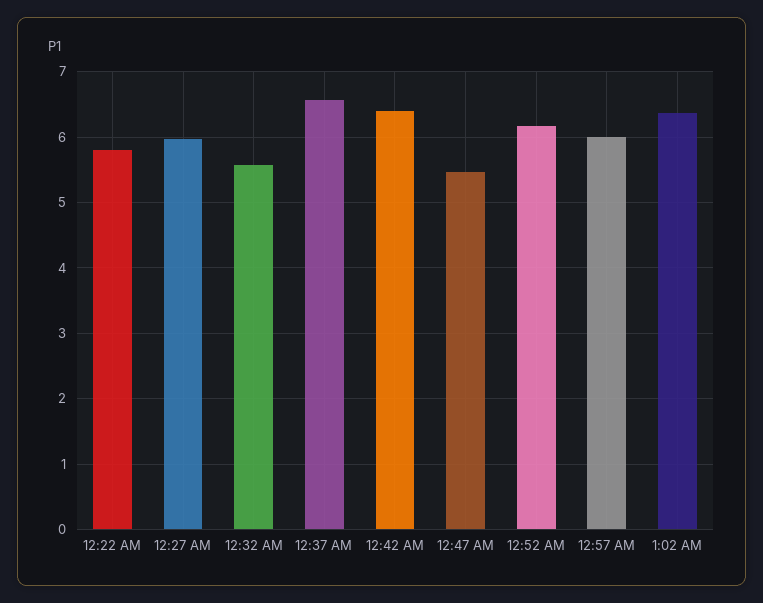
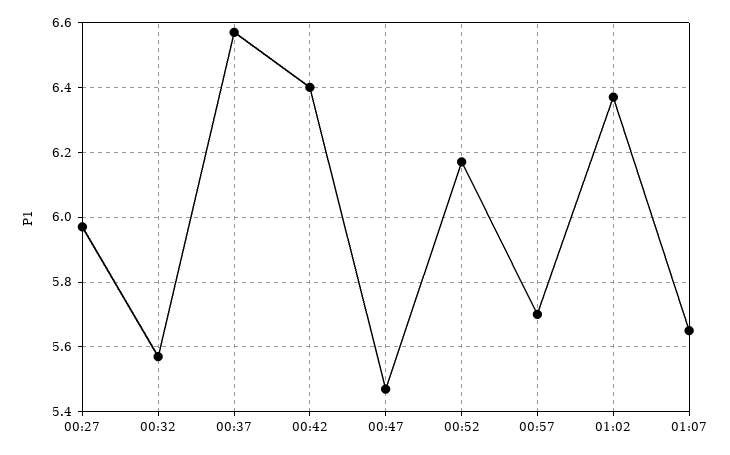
12:22 AM: 5.8 -> none
12:57 AM: 6 -> 5.7
01:07: none -> 5.65

